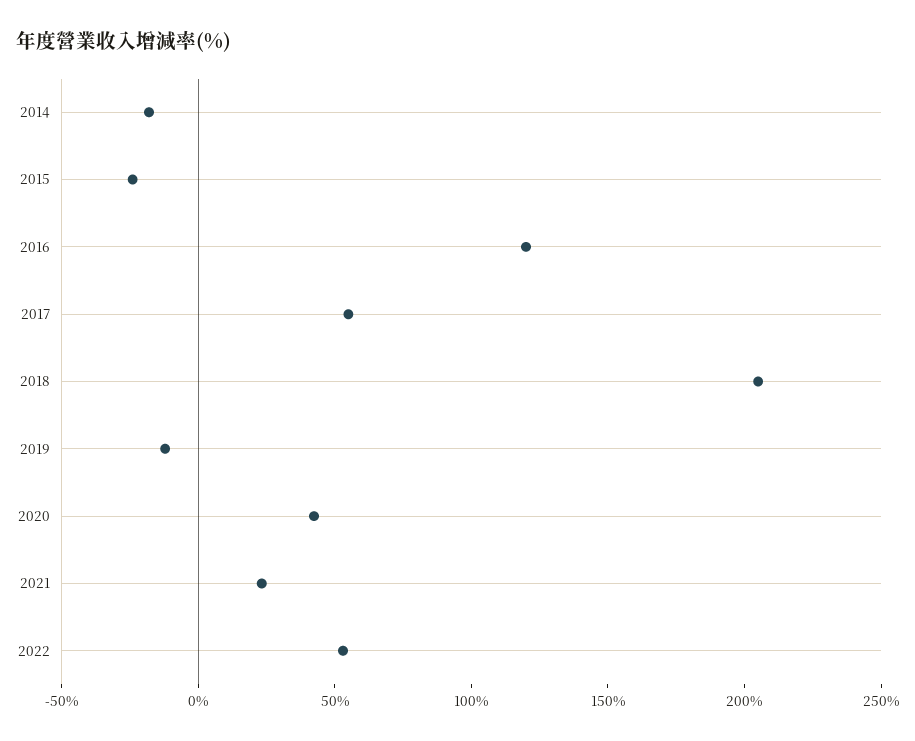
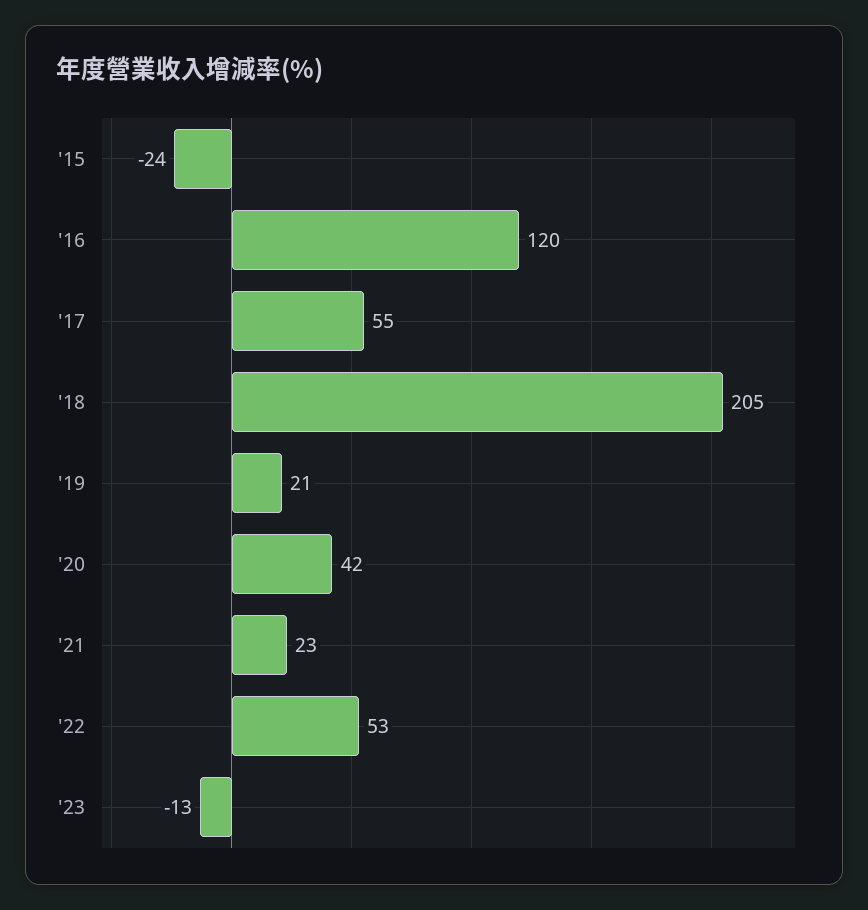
2014: -20 -> none
2019: -10 -> 21
'23: none -> -13

